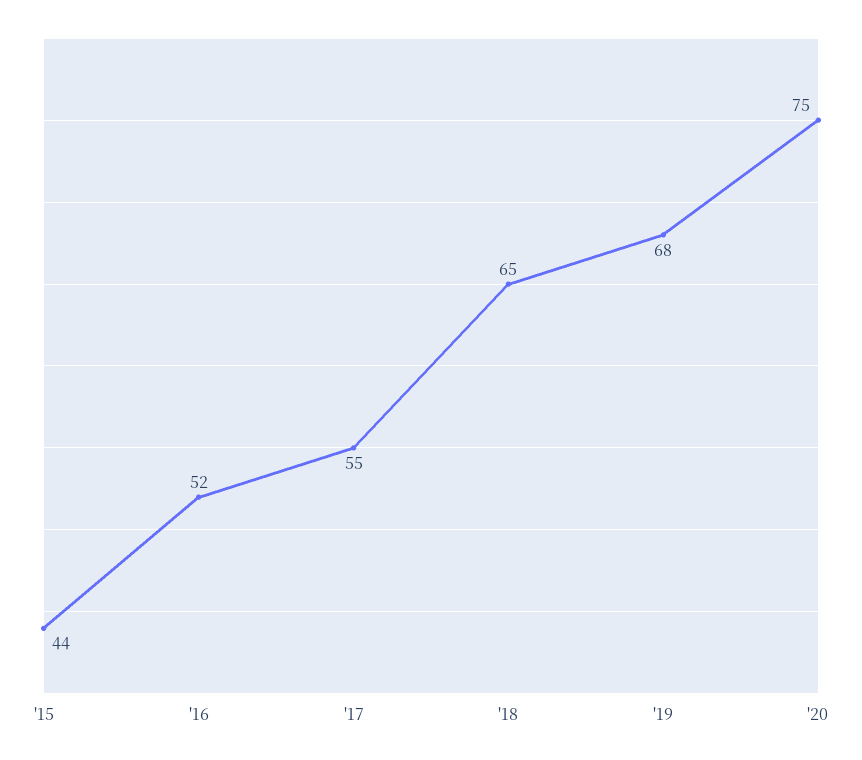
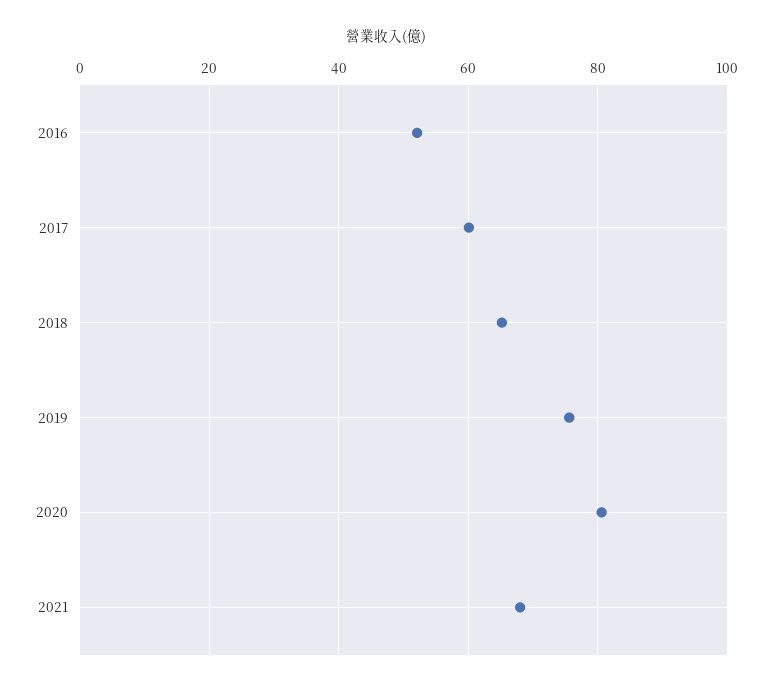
'15: 44 -> none
'17: 55 -> 60
'19: 68 -> 76
'20: 75 -> 80
2021: none -> 68

